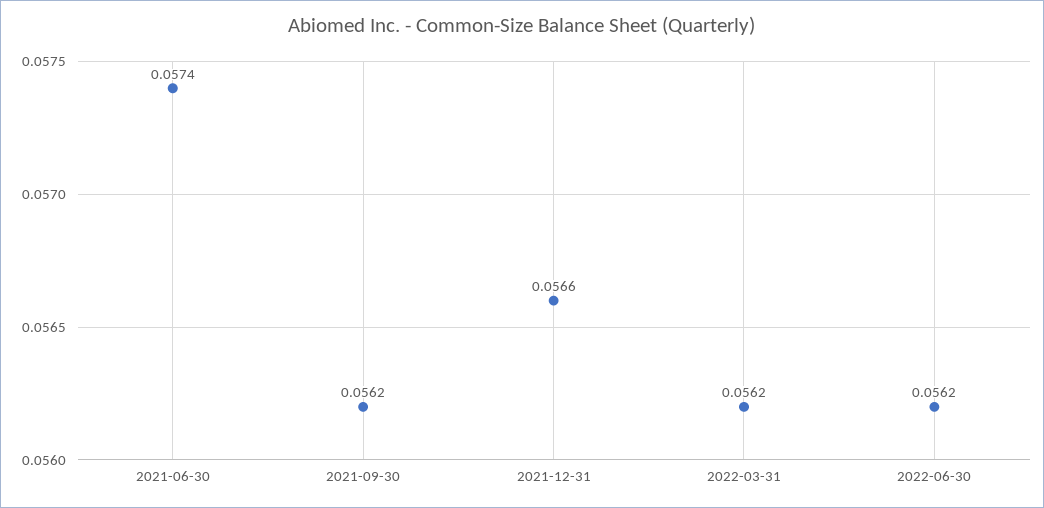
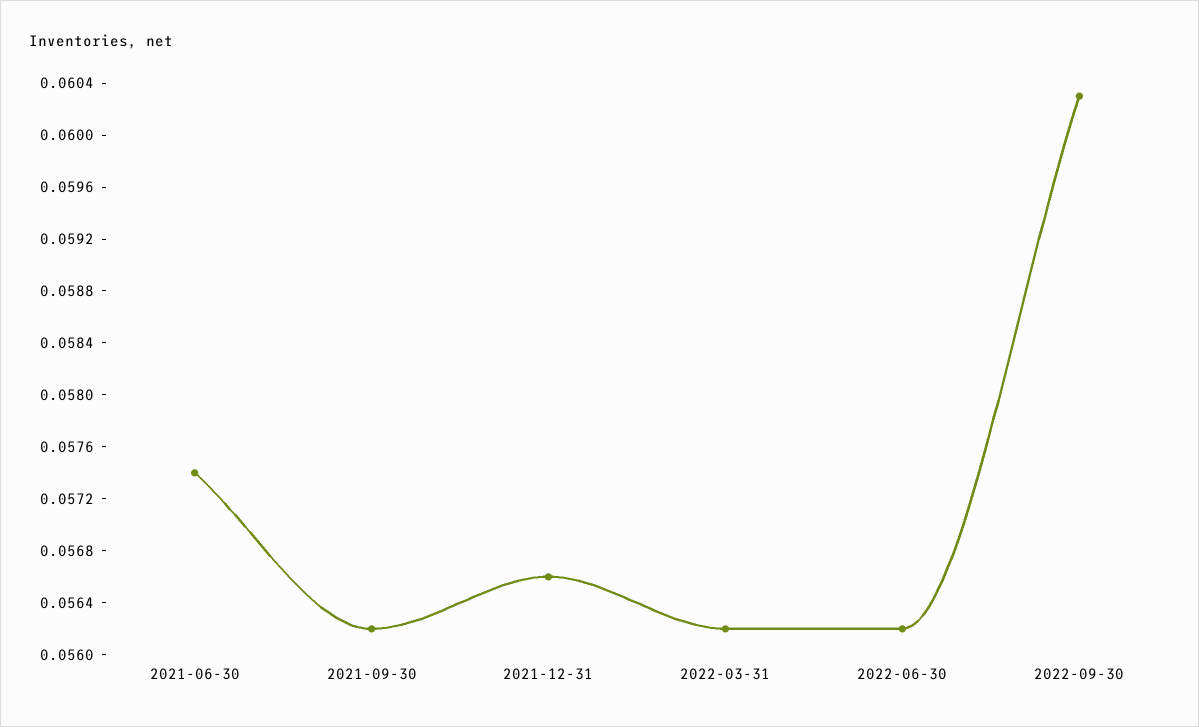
2022-09-30: none -> 0.0603

